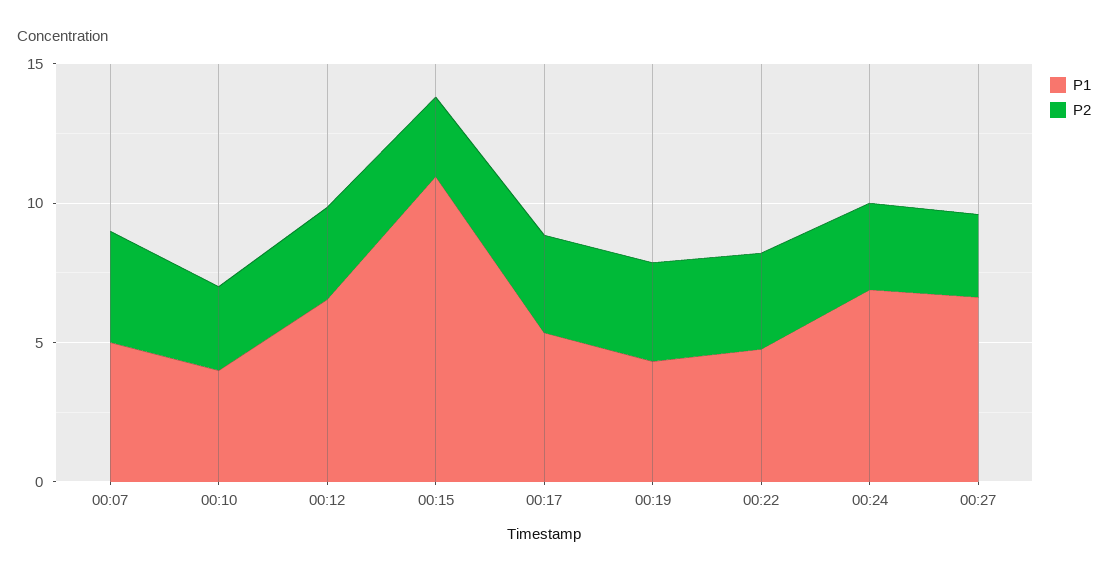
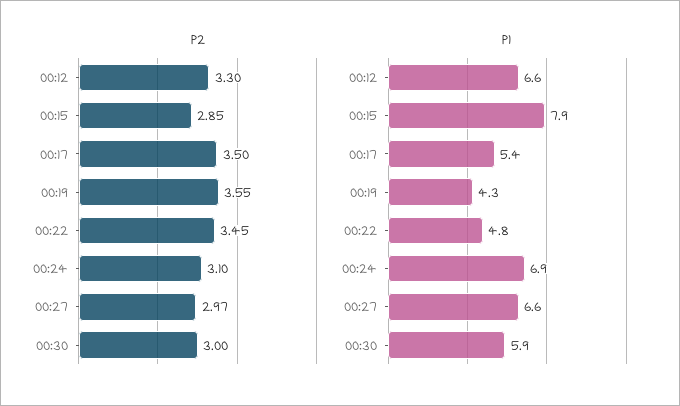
P1, 00:07: 5 -> none
P2, 00:07: 4 -> none
P1, 00:10: 4 -> none
P2, 00:10: 3 -> none
P1, 00:15: 11 -> 7.9
P2, 00:30: none -> 3
P1, 00:30: none -> 5.9

